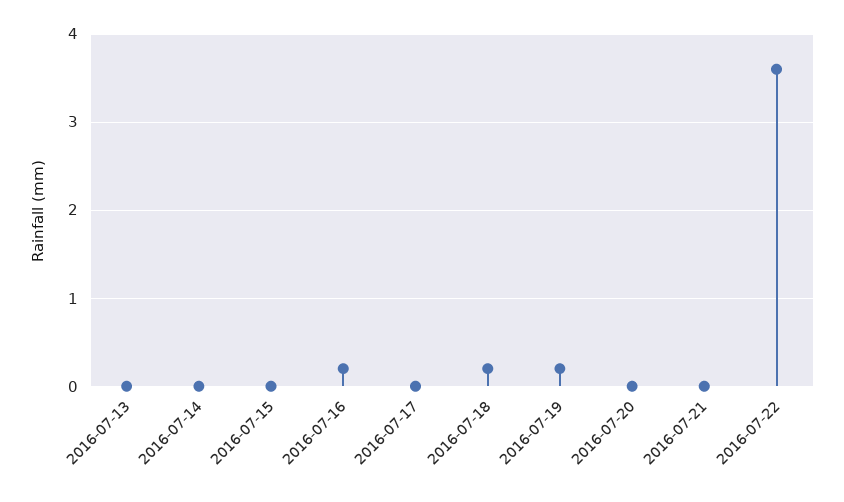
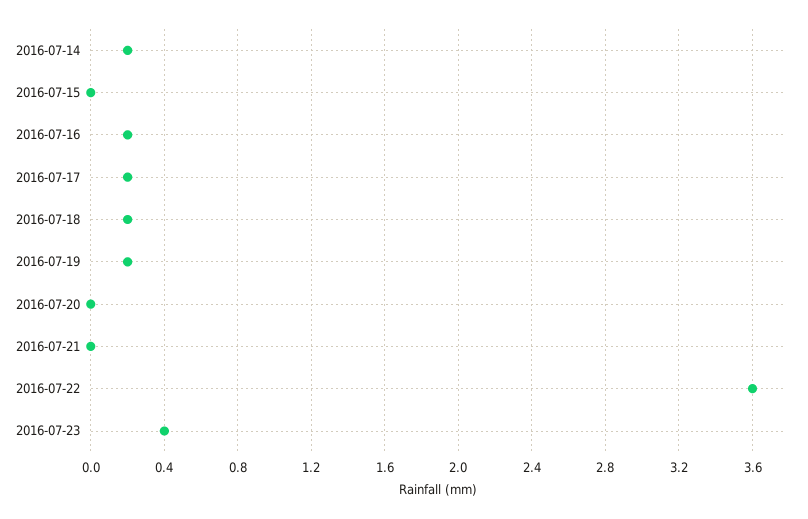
2016-07-13: 0 -> none
2016-07-14: 0 -> 0.2
2016-07-17: 0 -> 0.2
2016-07-23: none -> 0.4

